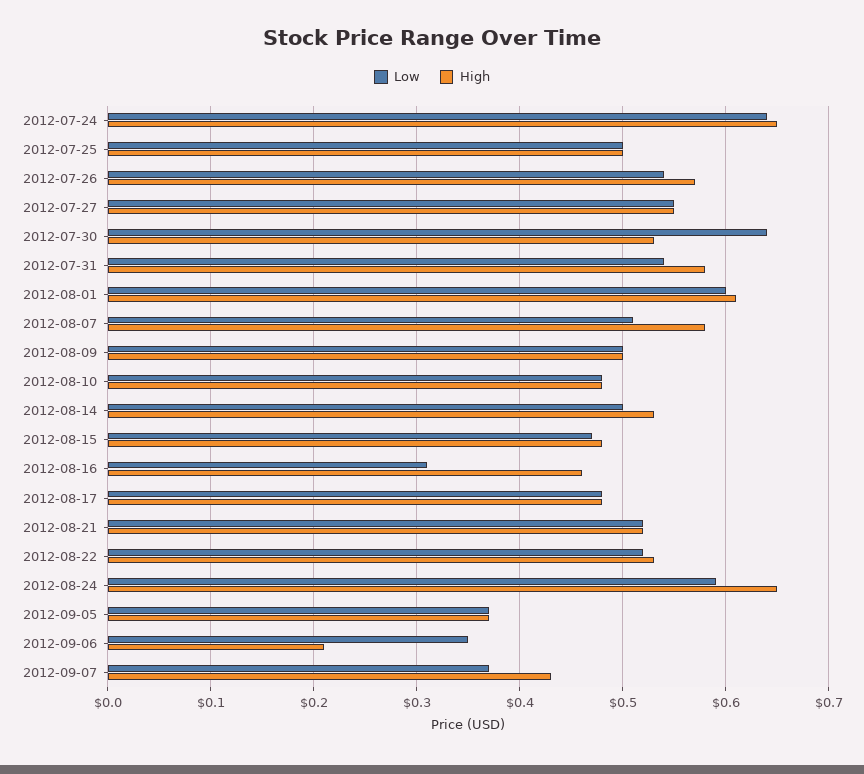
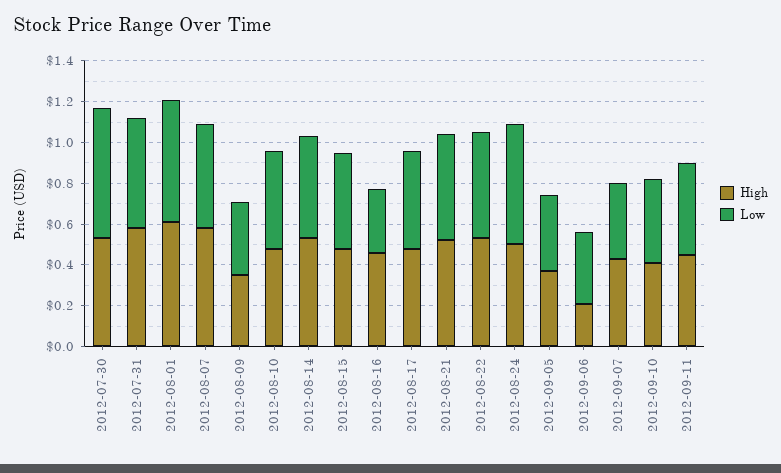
Low, 2012-07-24: 0.64 -> none
High, 2012-07-24: 0.65 -> none
Low, 2012-07-25: 0.5 -> none
High, 2012-07-25: 0.5 -> none
Low, 2012-07-26: 0.54 -> none
High, 2012-07-26: 0.57 -> none
Low, 2012-07-27: 0.55 -> none
High, 2012-07-27: 0.55 -> none
Low, 2012-08-09: 0.5 -> 0.35
High, 2012-08-09: 0.5 -> 0.35
High, 2012-08-24: 0.65 -> 0.5
High, 2012-09-10: none -> 0.4
Low, 2012-09-10: none -> 0.4
High, 2012-09-11: none -> 0.45
Low, 2012-09-11: none -> 0.45

